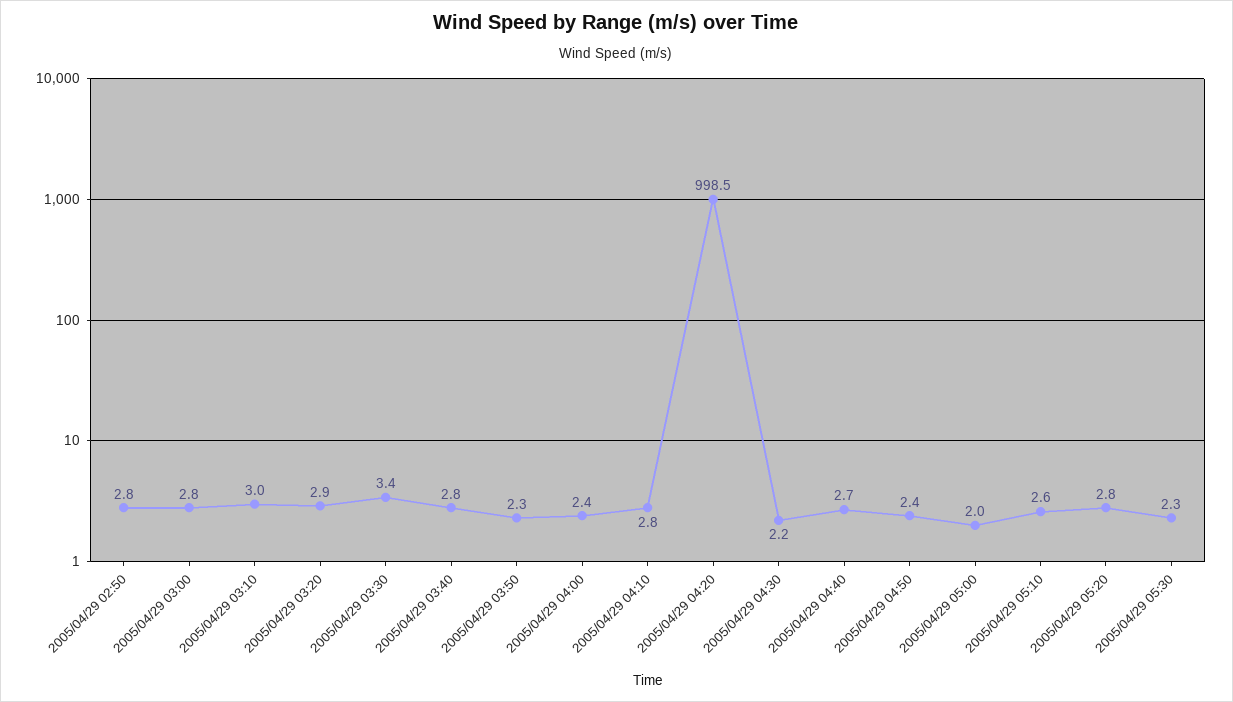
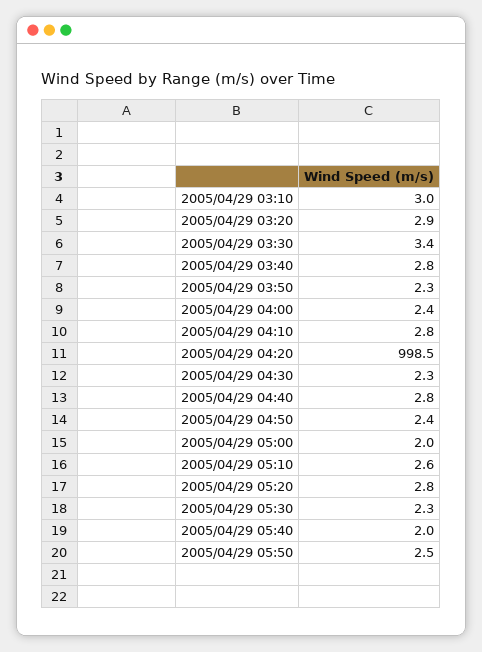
2005/04/29 02:50: 2.8 -> none
2005/04/29 03:00: 2.8 -> none
2005/04/29 04:30: 2.2 -> 2.3
2005/04/29 04:40: 2.7 -> 2.8
2005/04/29 05:40: none -> 2
2005/04/29 05:50: none -> 2.5

